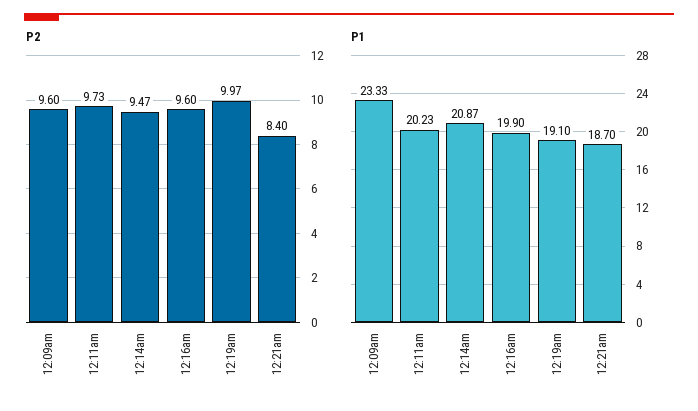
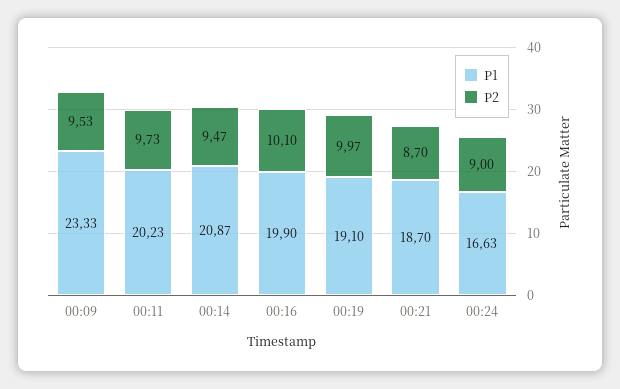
P2, 12:09am: 9.6 -> 9.53
P2, 12:16am: 9.6 -> 10.1
P2, 12:21am: 8.4 -> 8.7
P1, 00:24: none -> 16.63
P2, 00:24: none -> 9

